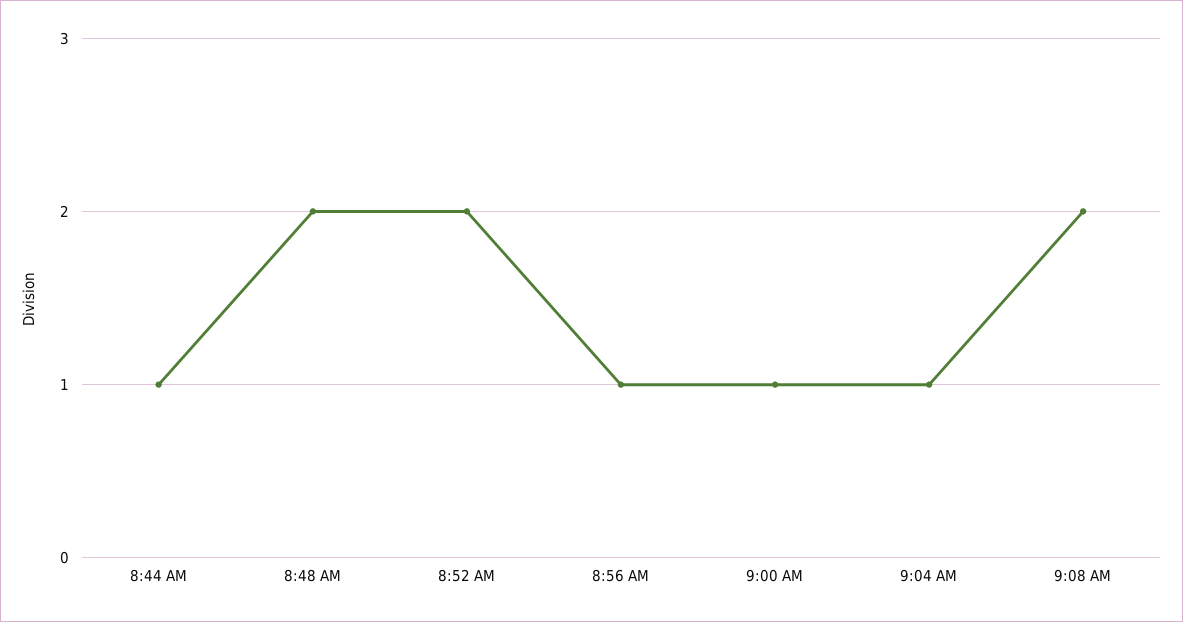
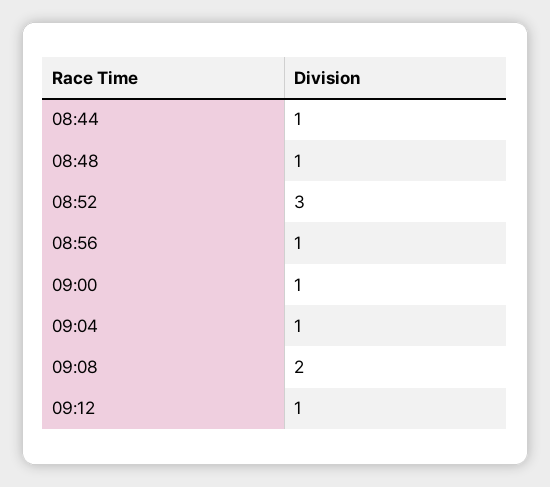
8:48 AM: 2 -> 1
8:52 AM: 2 -> 3
09:12: none -> 1

